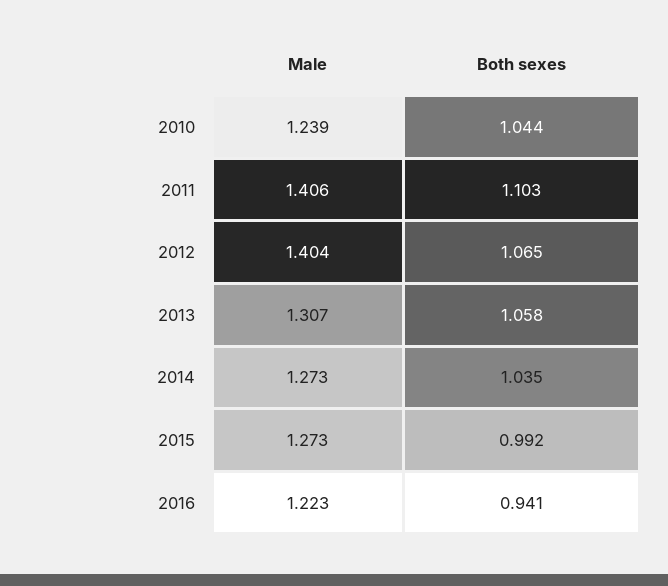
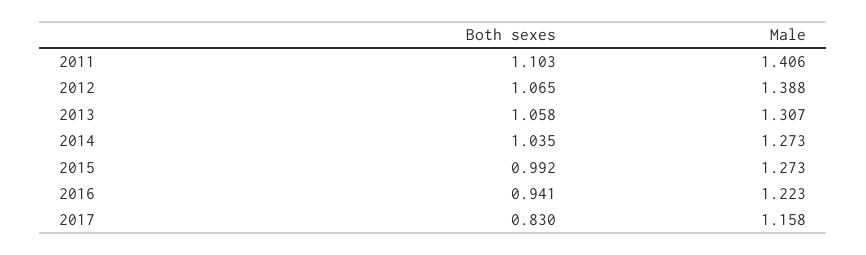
Male, 2010: 1.239 -> none
Both sexes, 2010: 1.044 -> none
Male, 2012: 1.404 -> 1.388
Both sexes, 2017: none -> 0.83
Male, 2017: none -> 1.158

